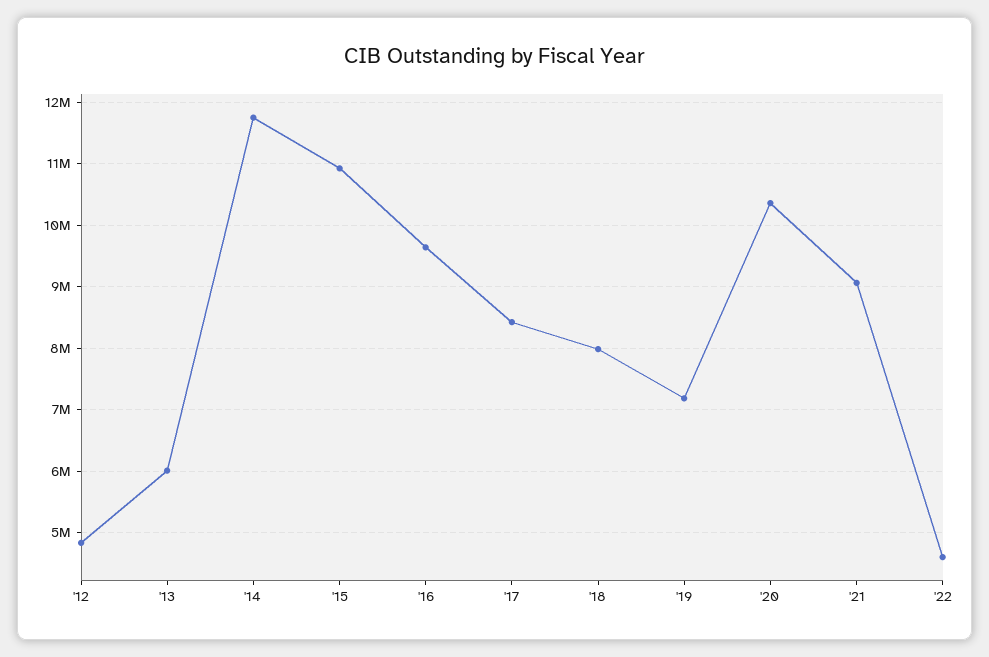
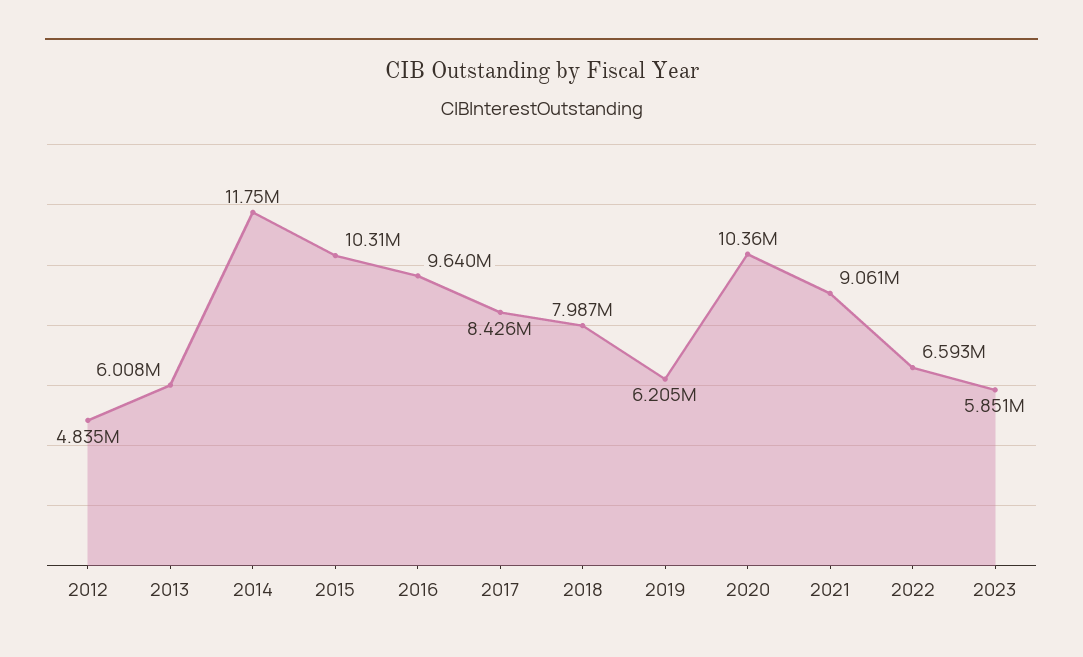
'15: 10900000 -> 10310000
'19: 7200000 -> 6205000
'22: 4600000 -> 6593000
2023: none -> 5851000

